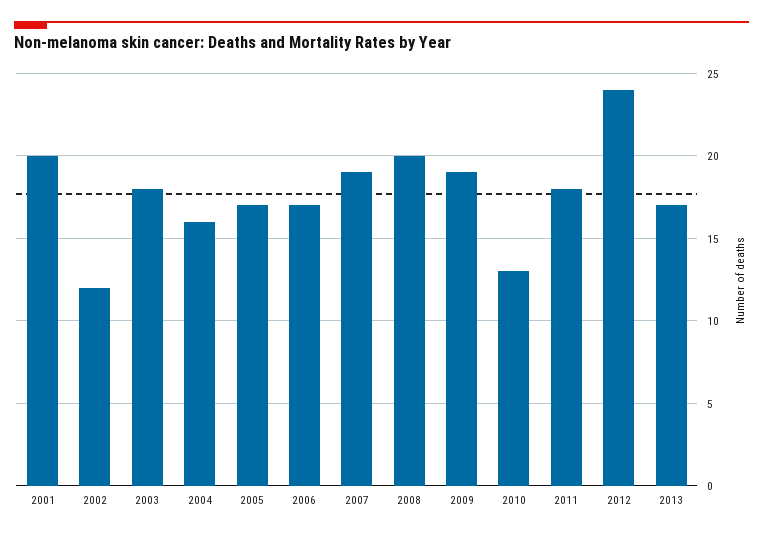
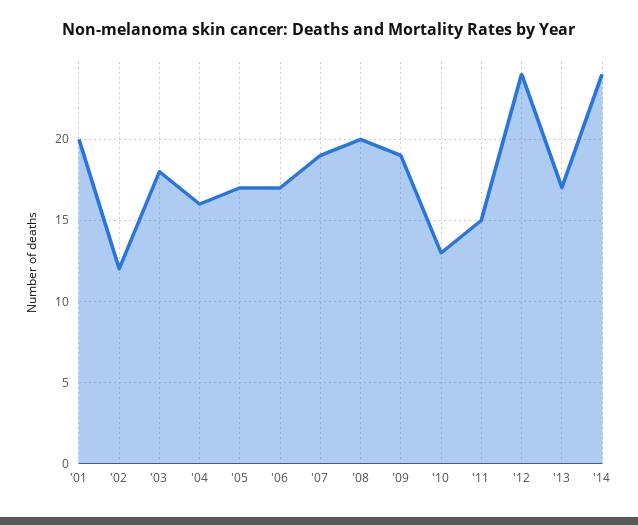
2011: 18 -> 15
'14: none -> 24

